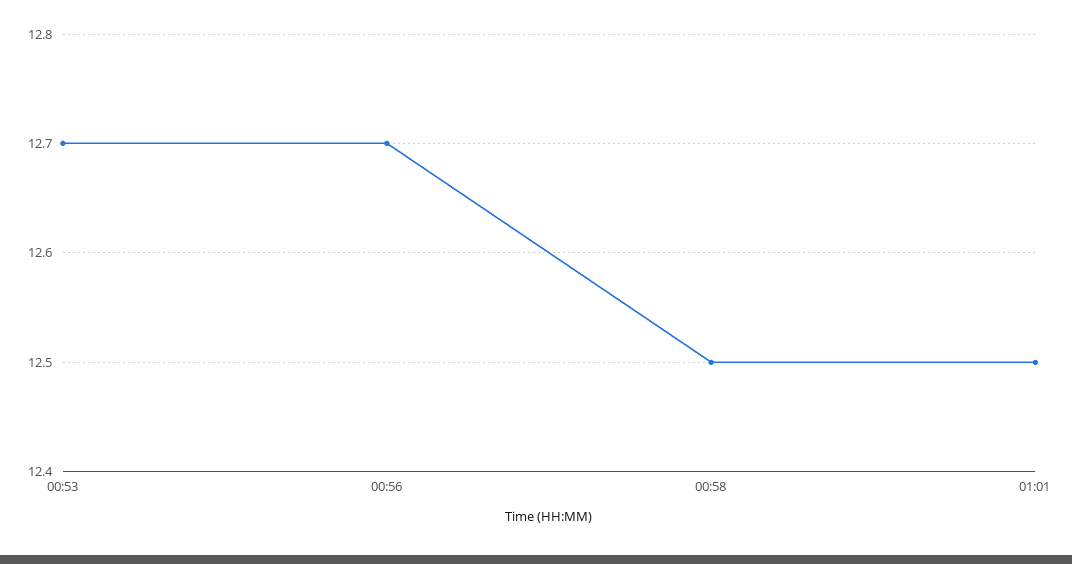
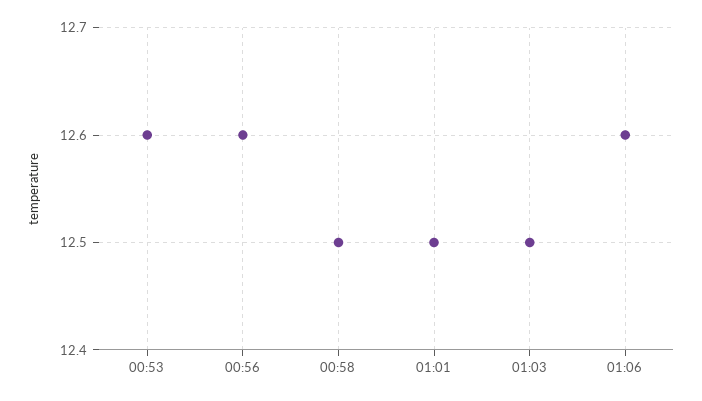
00:53: 12.7 -> 12.6
00:56: 12.7 -> 12.6
01:03: none -> 12.5
01:06: none -> 12.6

